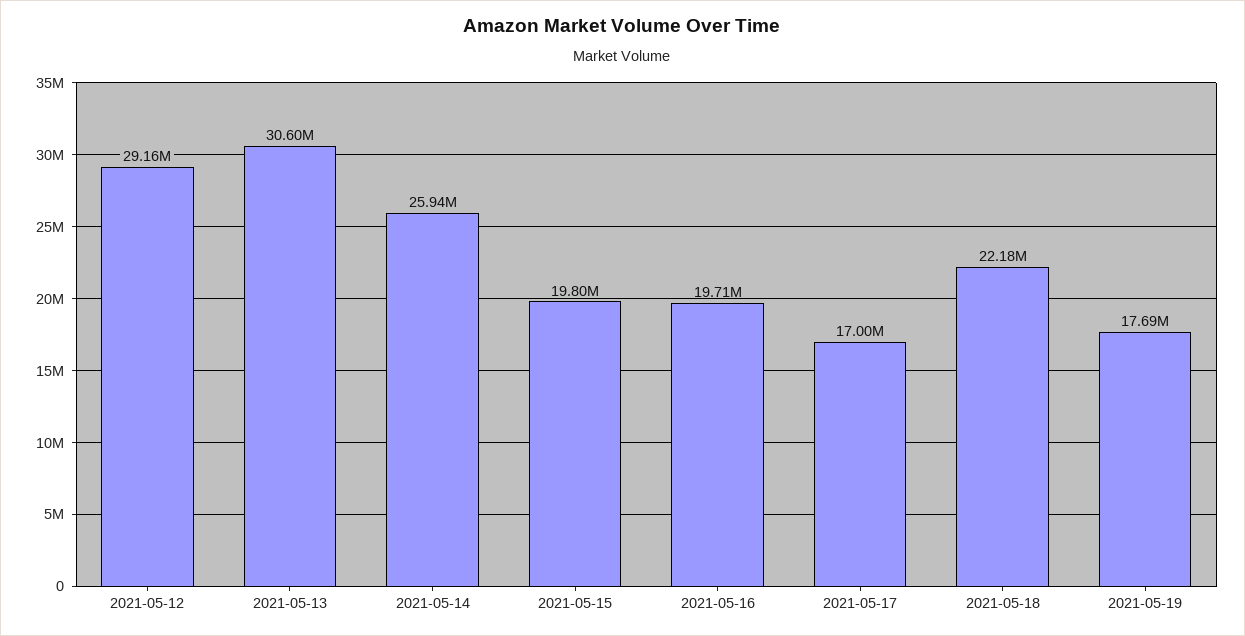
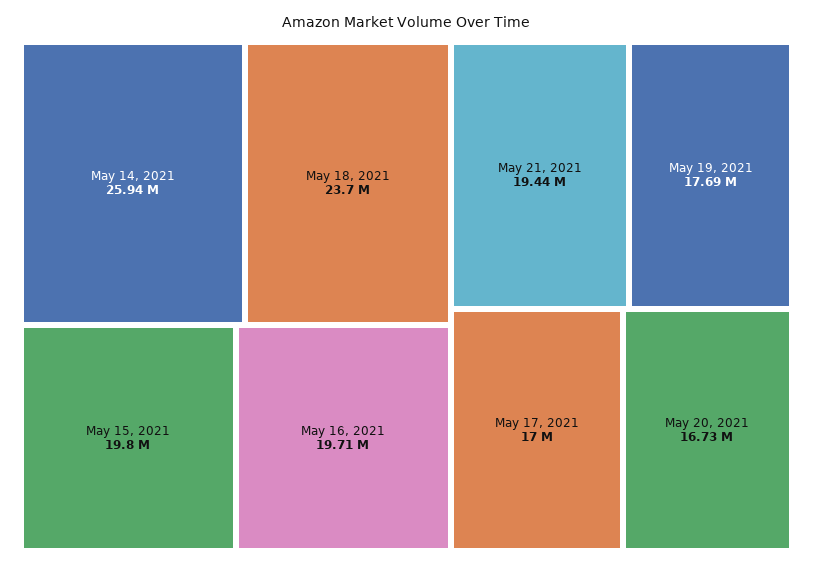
2021-05-12: 29160000 -> none
2021-05-13: 30600000 -> none
2021-05-18: 22180000 -> 23700000
May 21, 2021: none -> 19440000
May 20, 2021: none -> 16730000

